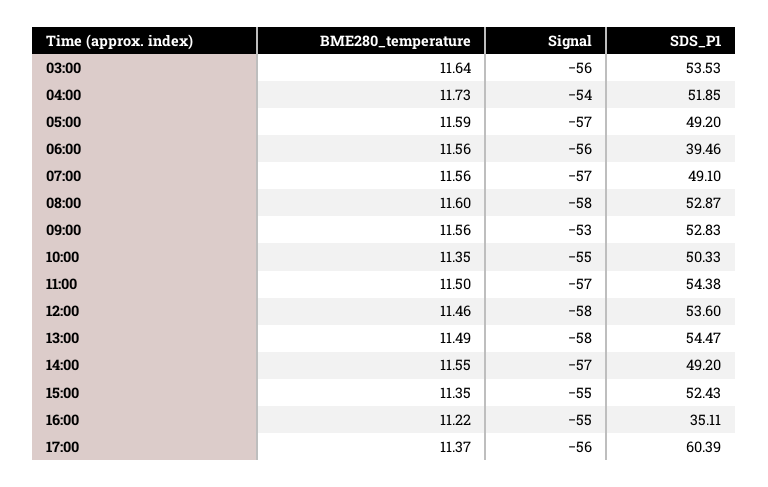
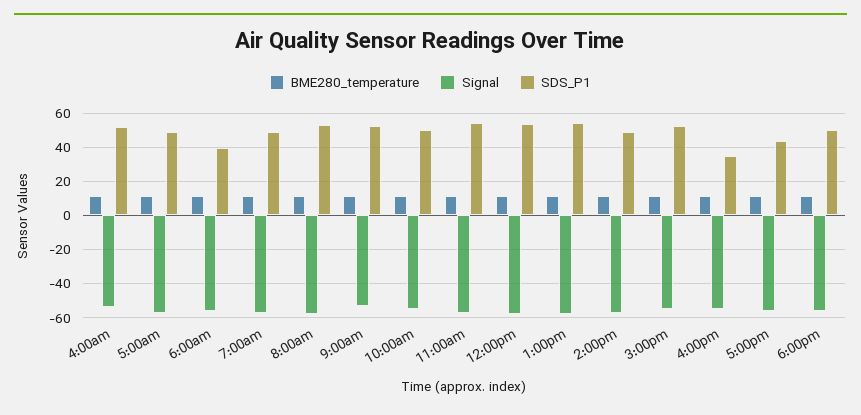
BME280_temperature, 03:00: 11.64 -> none
Signal, 03:00: -56 -> none
SDS_P1, 03:00: 53.53 -> none
SDS_P1, 17:00: 60.39 -> 45
BME280_temperature, 6:00pm: none -> 10
Signal, 6:00pm: none -> -55
SDS_P1, 6:00pm: none -> 50

